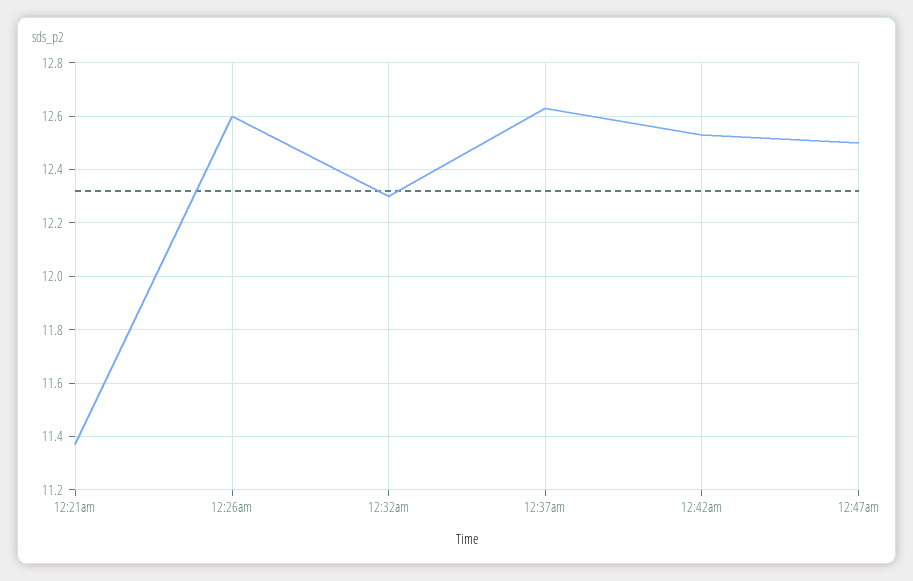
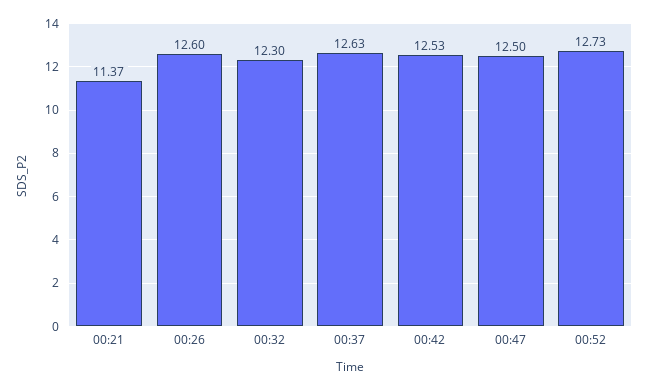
00:52: none -> 12.73

